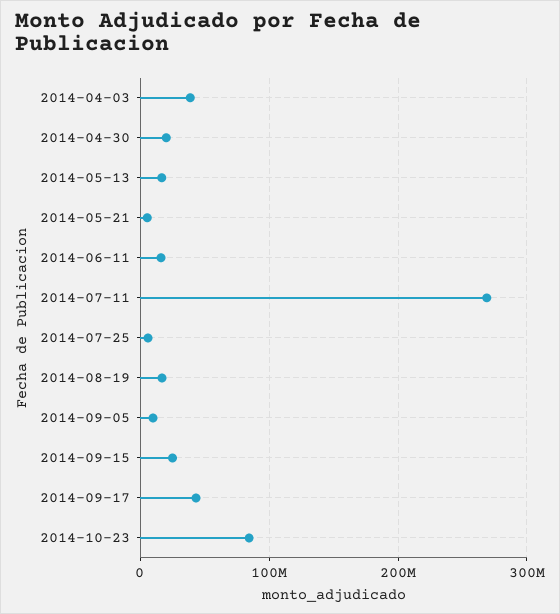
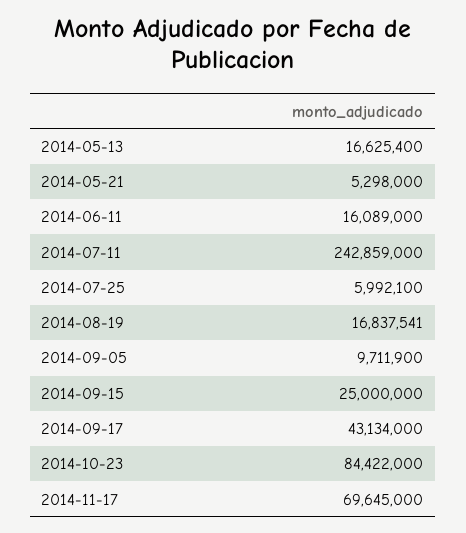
2014-04-03: 40000000 -> none
2014-04-30: 20000000 -> none
2014-07-11: 270000000 -> 242859000
2014-11-17: none -> 69645000

